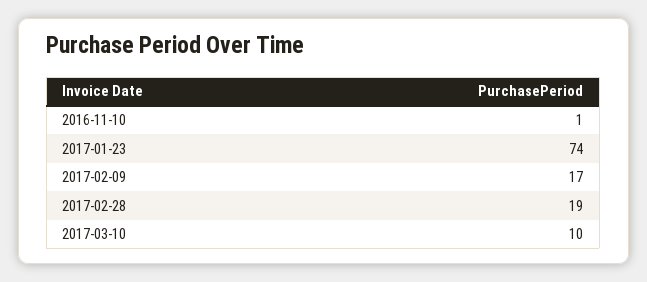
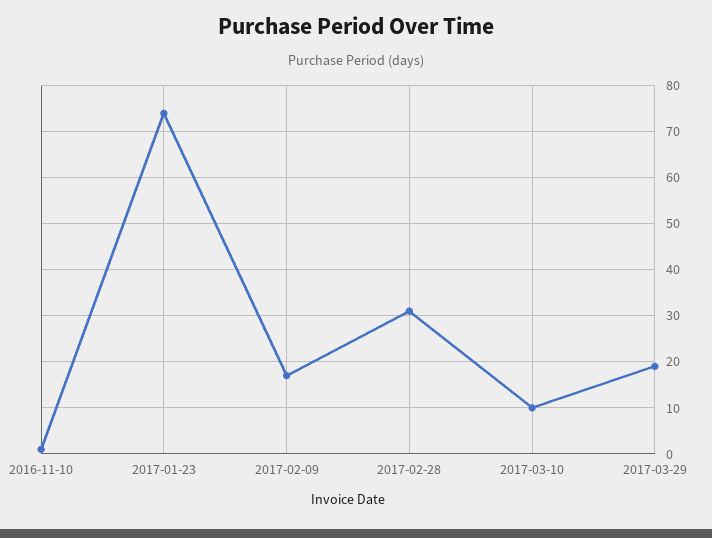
2017-02-28: 19 -> 30
2017-03-29: none -> 20

